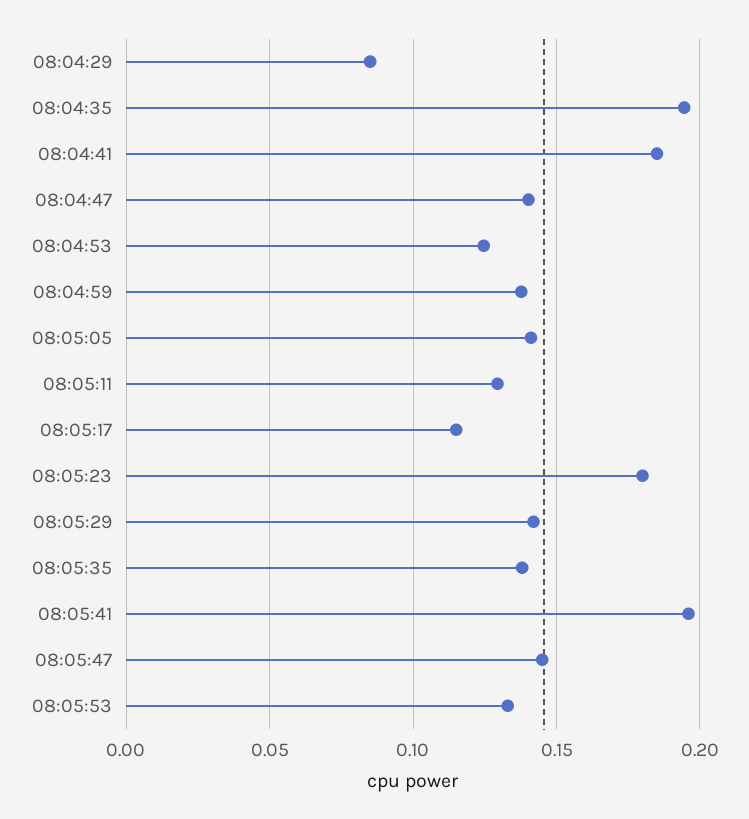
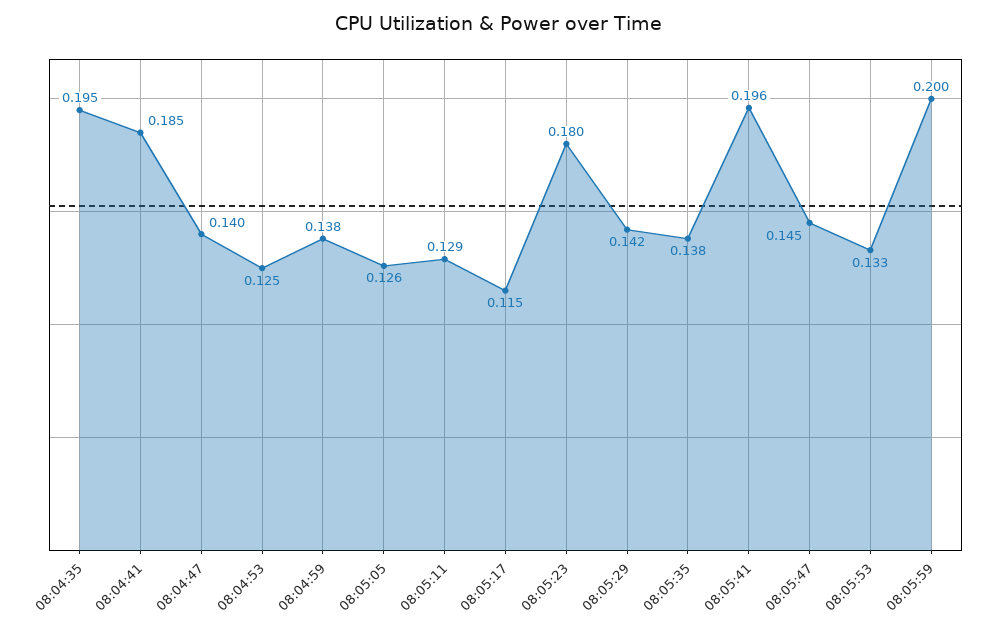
08:04:29: 0.085 -> none
08:05:05: 0.14 -> 0.126
08:05:59: none -> 0.2

